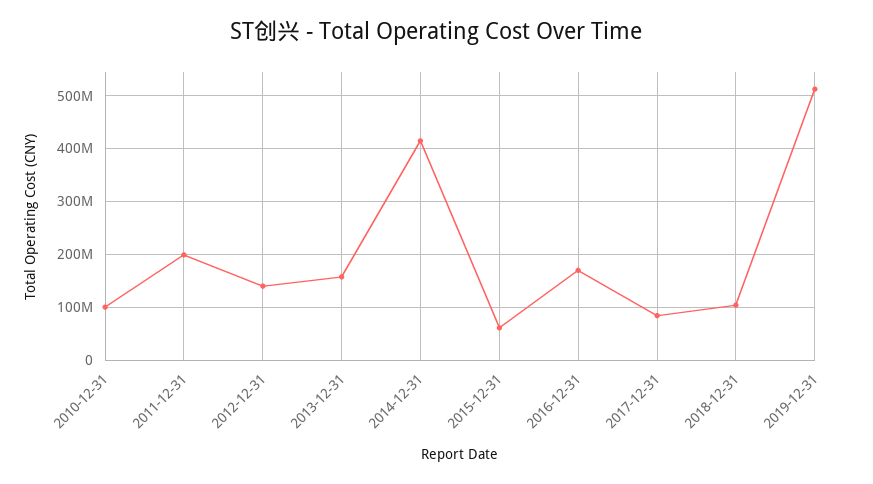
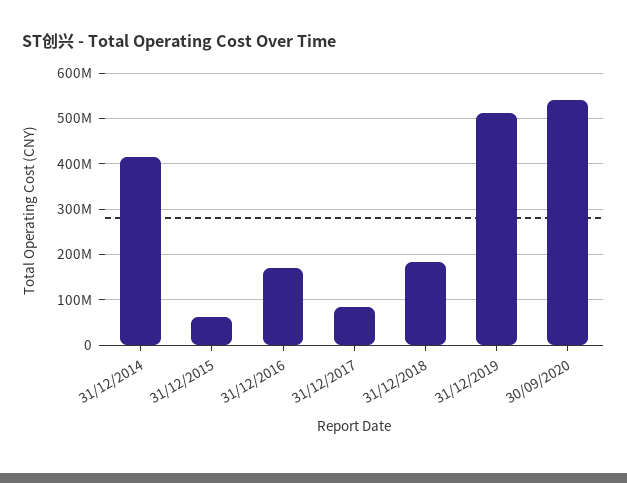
2010-12-31: 100000000 -> none
2011-12-31: 200000000 -> none
2012-12-31: 140000000 -> none
2013-12-31: 160000000 -> none
2018-12-31: 100000000 -> 180000000
30/09/2020: none -> 540000000

